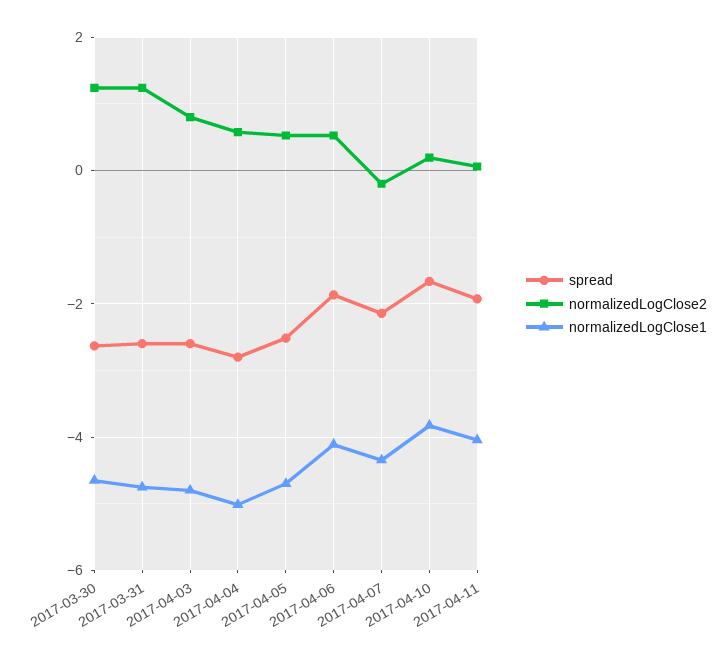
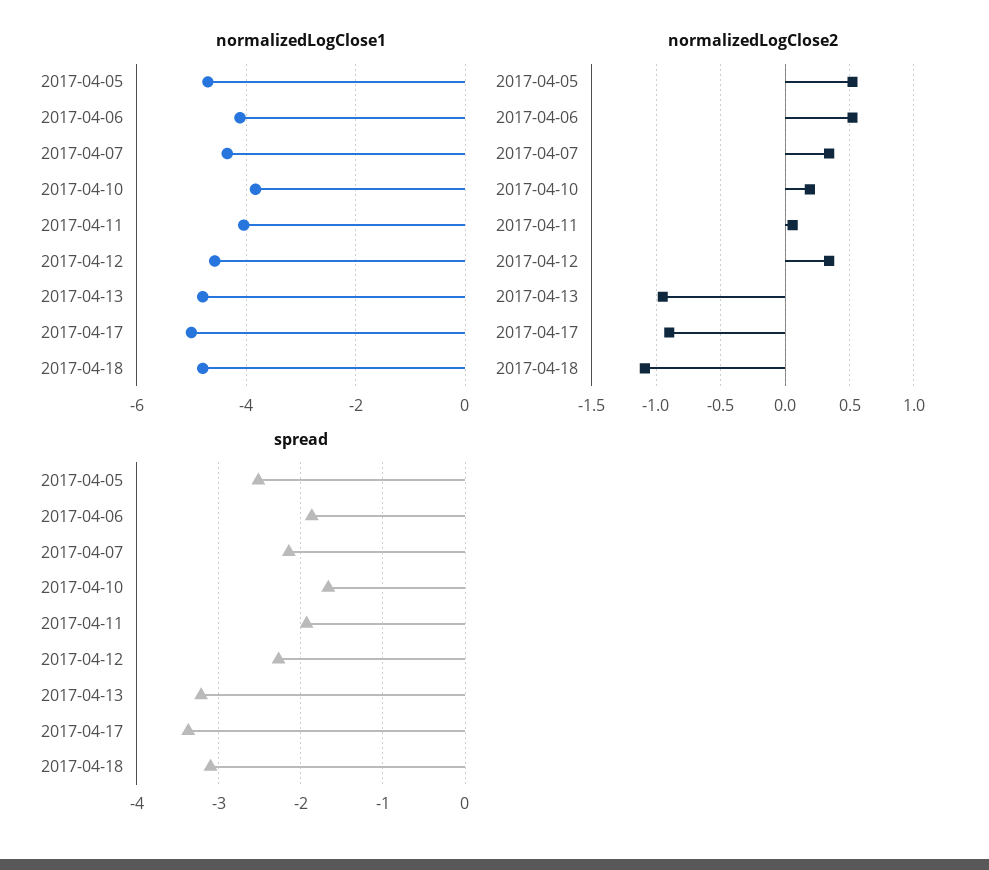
spread, 2017-03-30: -2.6 -> none
normalizedLogClose2, 2017-03-30: 1.2 -> none
normalizedLogClose1, 2017-03-30: -4.6 -> none
spread, 2017-03-31: -2.6 -> none
normalizedLogClose2, 2017-03-31: 1.2 -> none
normalizedLogClose1, 2017-03-31: -4.8 -> none
spread, 2017-04-03: -2.6 -> none
normalizedLogClose2, 2017-04-03: 0.8 -> none
normalizedLogClose1, 2017-04-03: -4.8 -> none
spread, 2017-04-04: -2.8 -> none
normalizedLogClose2, 2017-04-04: 0.6 -> none
normalizedLogClose1, 2017-04-04: -5 -> none
normalizedLogClose2, 2017-04-07: -0.2 -> 0.35
normalizedLogClose1, 2017-04-12: none -> -4.6
normalizedLogClose1, 2017-04-13: none -> -4.8
normalizedLogClose1, 2017-04-17: none -> -5
normalizedLogClose1, 2017-04-18: none -> -4.8
normalizedLogClose2, 2017-04-12: none -> 0.35
normalizedLogClose2, 2017-04-13: none -> -0.95
normalizedLogClose2, 2017-04-17: none -> -0.9
normalizedLogClose2, 2017-04-18: none -> -1.1
spread, 2017-04-12: none -> -2.3
spread, 2017-04-13: none -> -3.2
spread, 2017-04-17: none -> -3.4
spread, 2017-04-18: none -> -3.1

